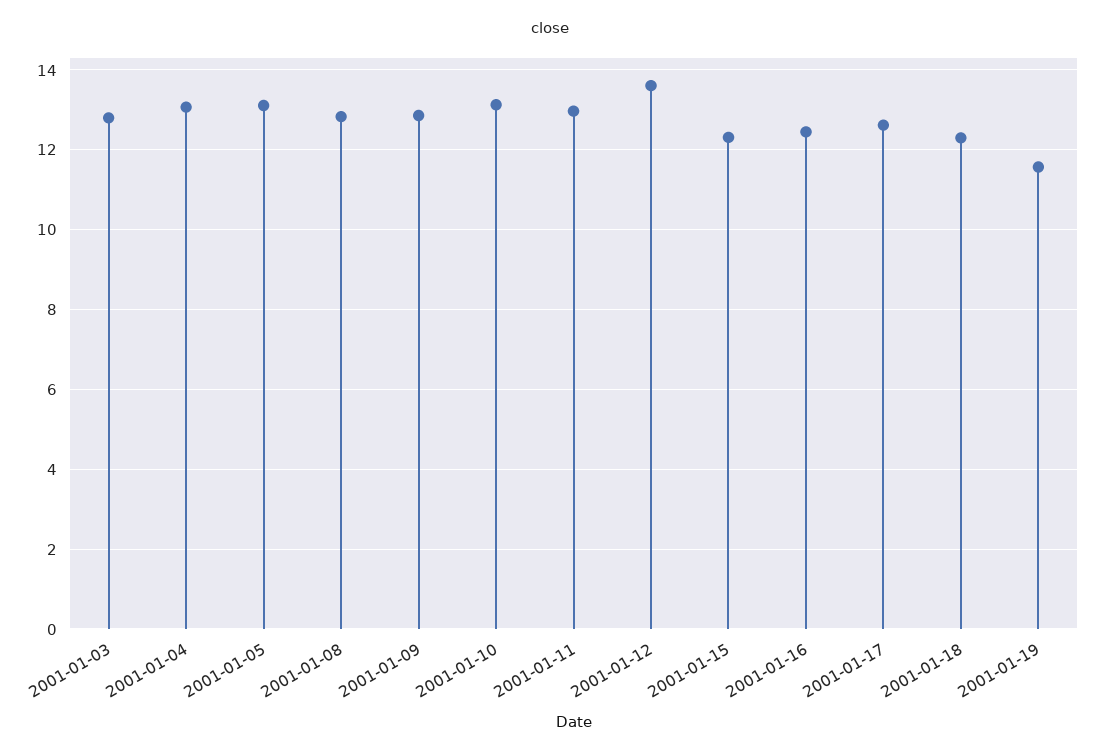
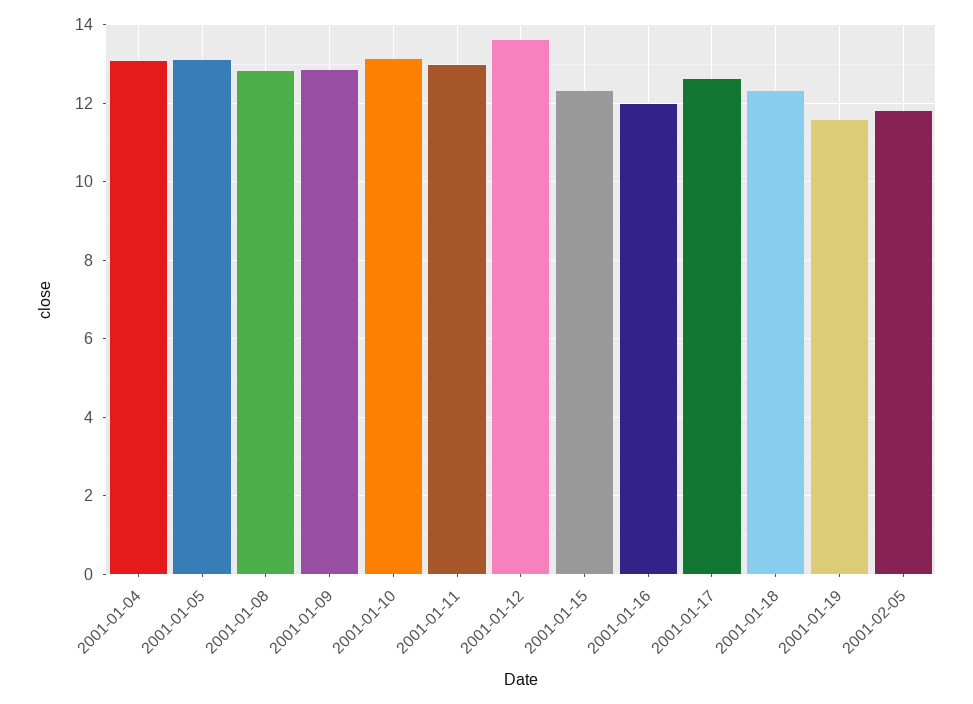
2001-01-03: 12.8 -> none
2001-01-16: 12.4 -> 12
2001-02-05: none -> 11.8

